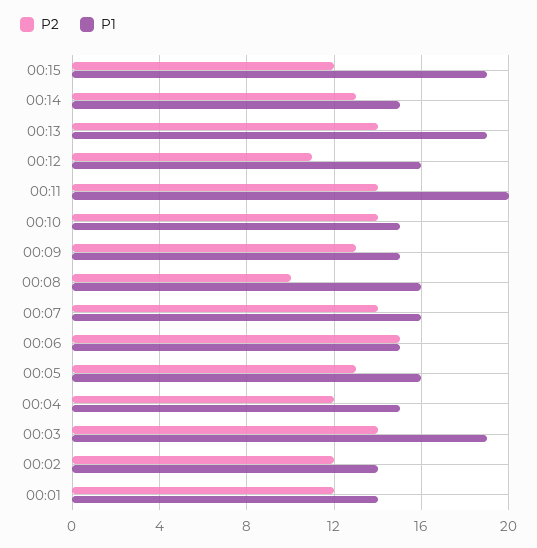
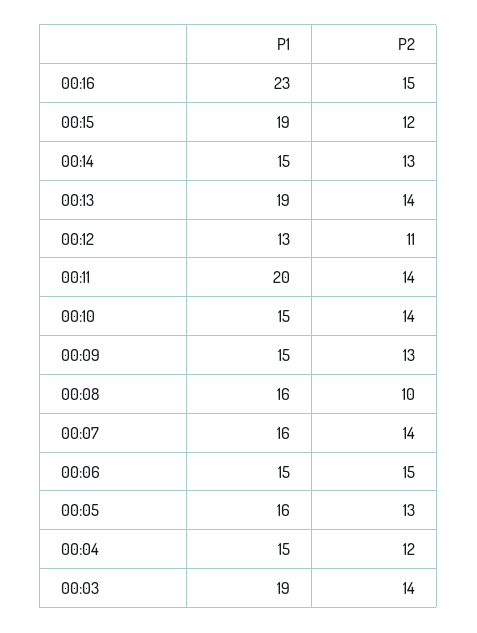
P1, 00:12: 16 -> 13
P2, 00:02: 12 -> none
P1, 00:02: 14 -> none
P2, 00:01: 12 -> none
P1, 00:01: 14 -> none
P1, 00:16: none -> 23
P2, 00:16: none -> 15

